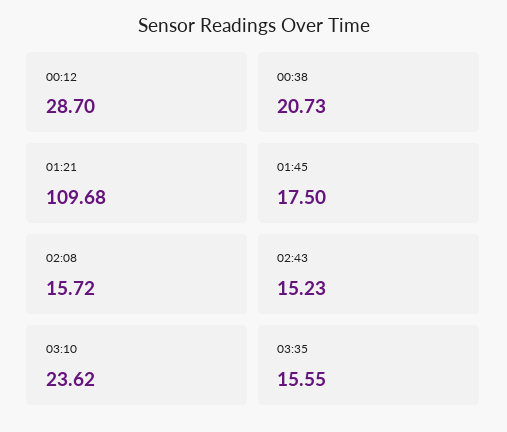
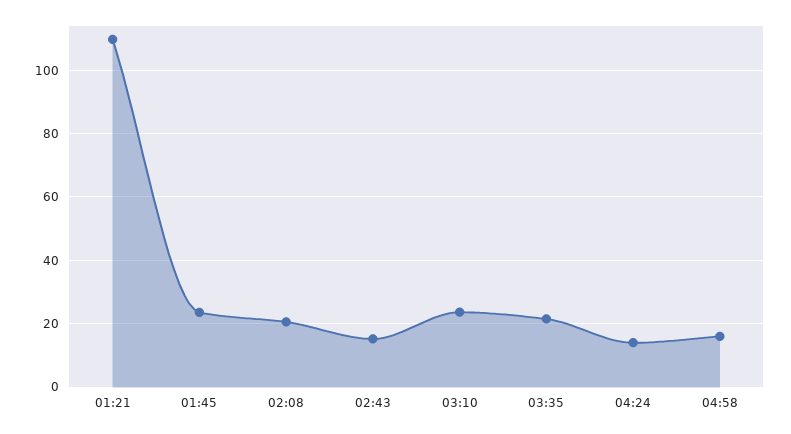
00:12: 28.7 -> none
00:38: 20.73 -> none
01:45: 17.5 -> 24
02:08: 15.72 -> 20
03:35: 15.55 -> 22
04:24: none -> 14
04:58: none -> 16

